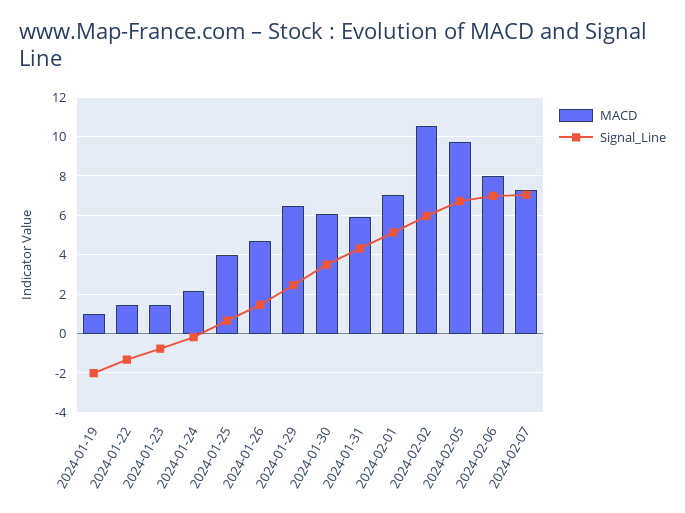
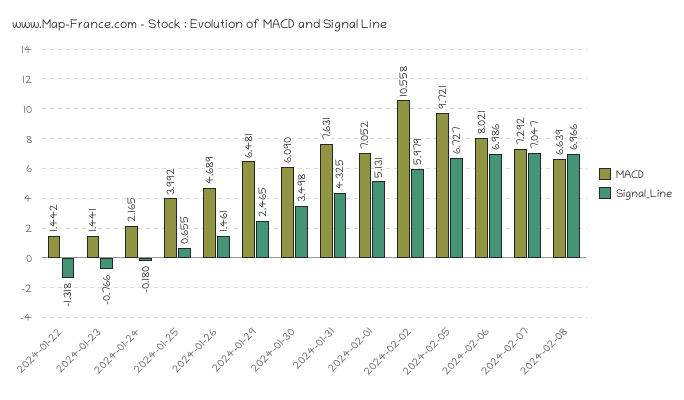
MACD, 2024-01-19: 1 -> none
Signal_Line, 2024-01-19: -2 -> none
MACD, 2024-01-31: 6 -> 7.631
MACD, 2024-02-08: none -> 6.639
Signal_Line, 2024-02-08: none -> 6.966

